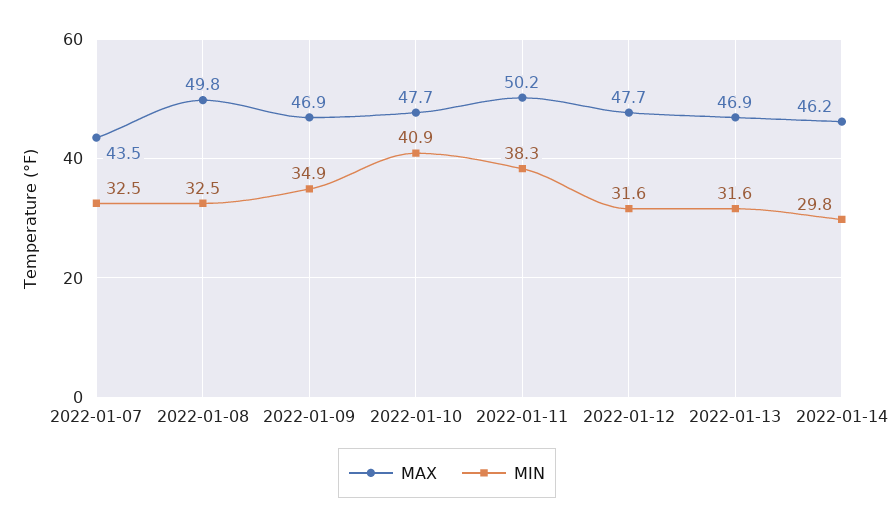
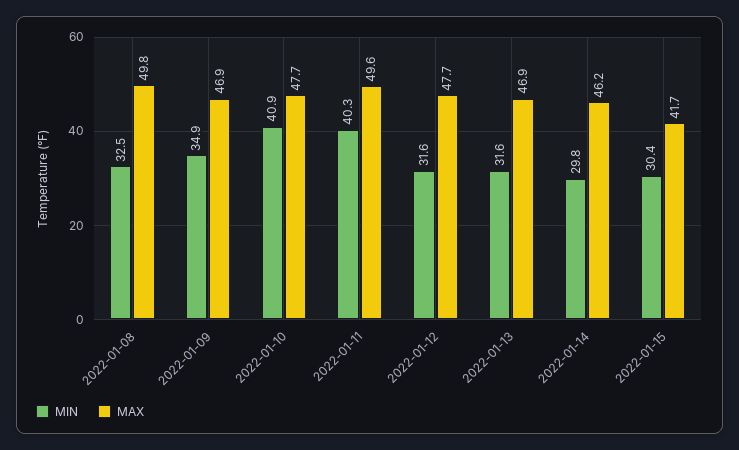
MAX, 2022-01-07: 43.5 -> none
MIN, 2022-01-07: 32.5 -> none
MAX, 2022-01-11: 50.2 -> 49.6
MIN, 2022-01-11: 38.3 -> 40.3
MIN, 2022-01-15: none -> 30.4
MAX, 2022-01-15: none -> 41.7

